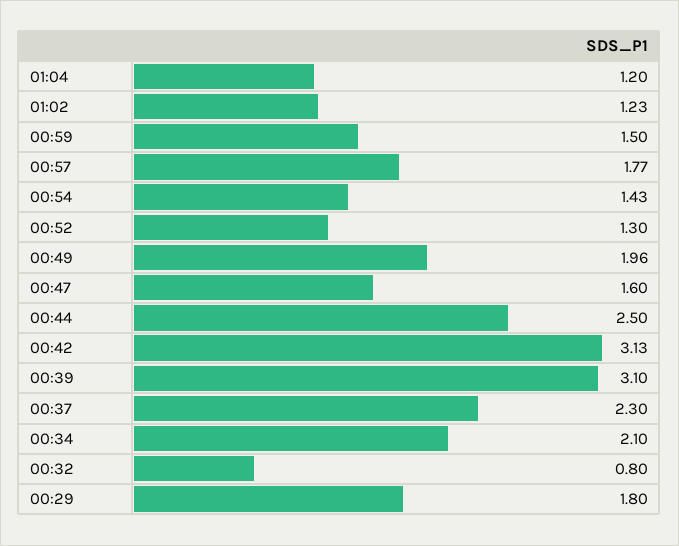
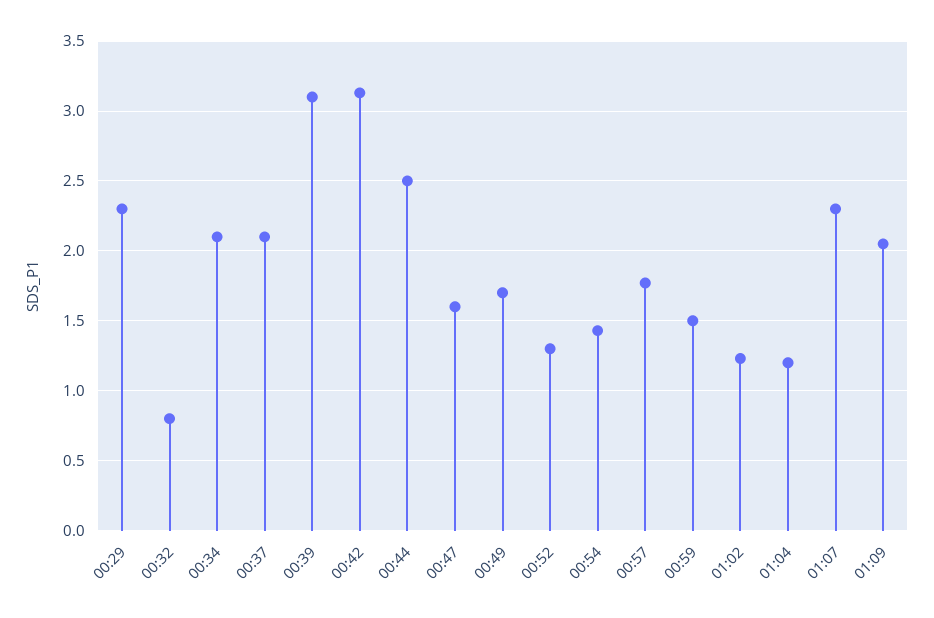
00:49: 1.96 -> 1.7
00:37: 2.3 -> 2.1
00:29: 1.8 -> 2.3
01:07: none -> 2.3
01:09: none -> 2.05

